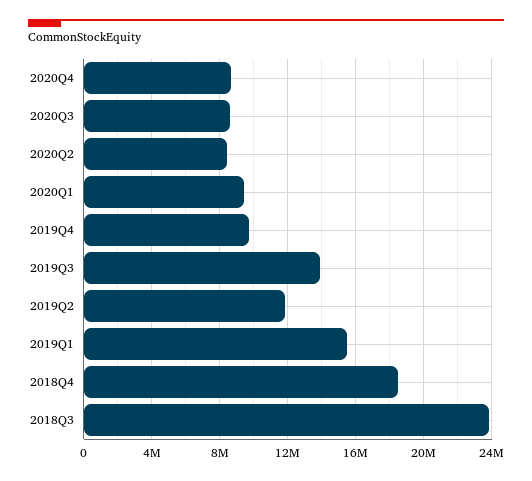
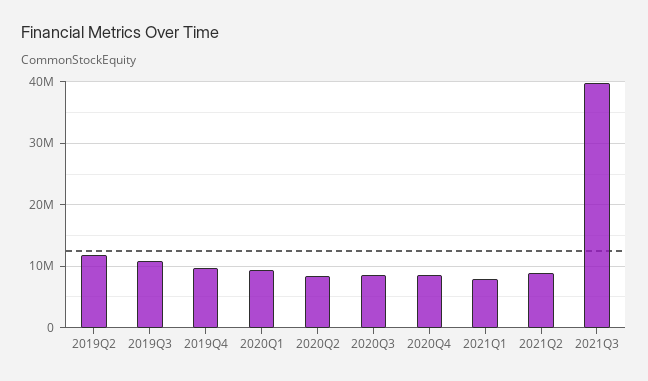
2019Q3: 14000000 -> 11000000
2019Q1: 15500000 -> none
2018Q4: 18500000 -> none
2018Q3: 24000000 -> none
2021Q1: none -> 8000000
2021Q2: none -> 9000000
2021Q3: none -> 40000000

